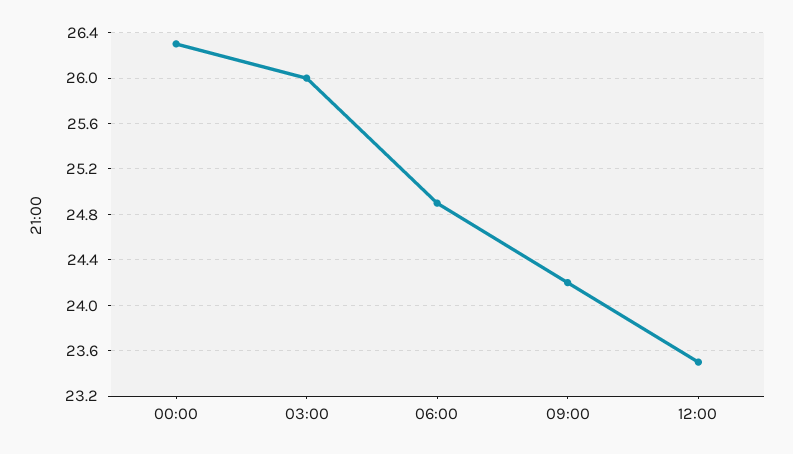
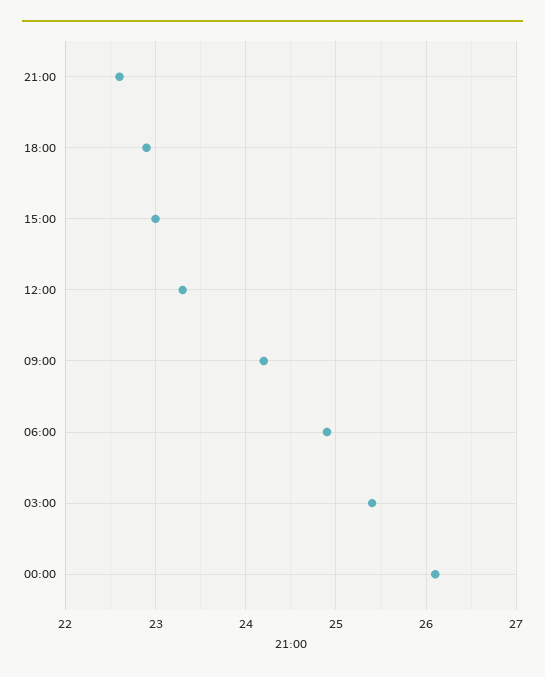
00:00: 26.3 -> 26.1
03:00: 26 -> 25.4
12:00: 23.5 -> 23.3
21:00: none -> 22.6
18:00: none -> 22.9
15:00: none -> 23

